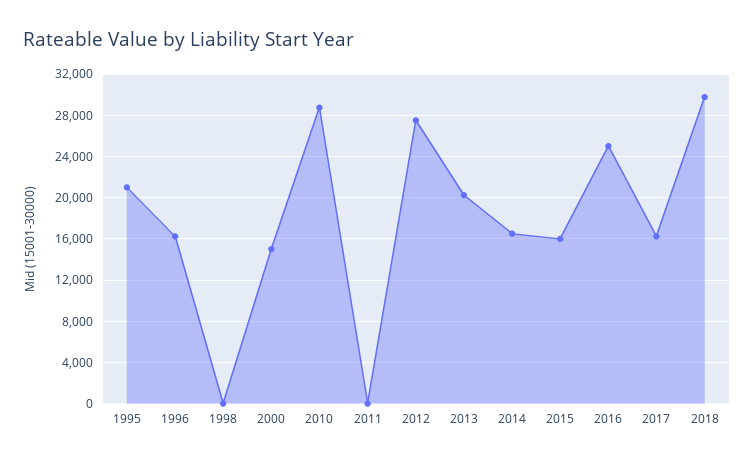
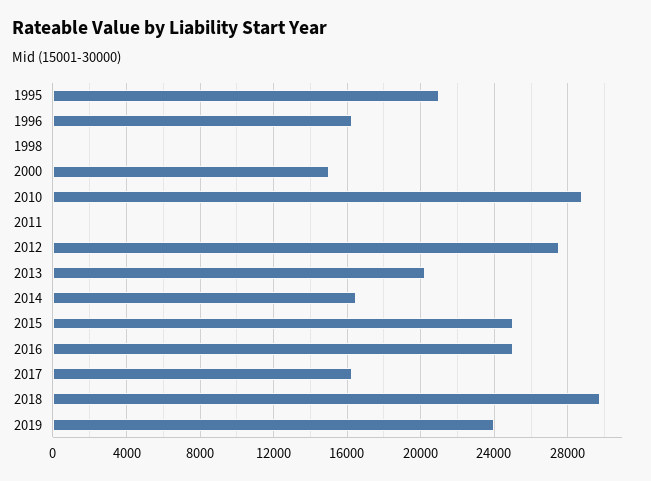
2015: 16000 -> 25000
2019: none -> 24000

